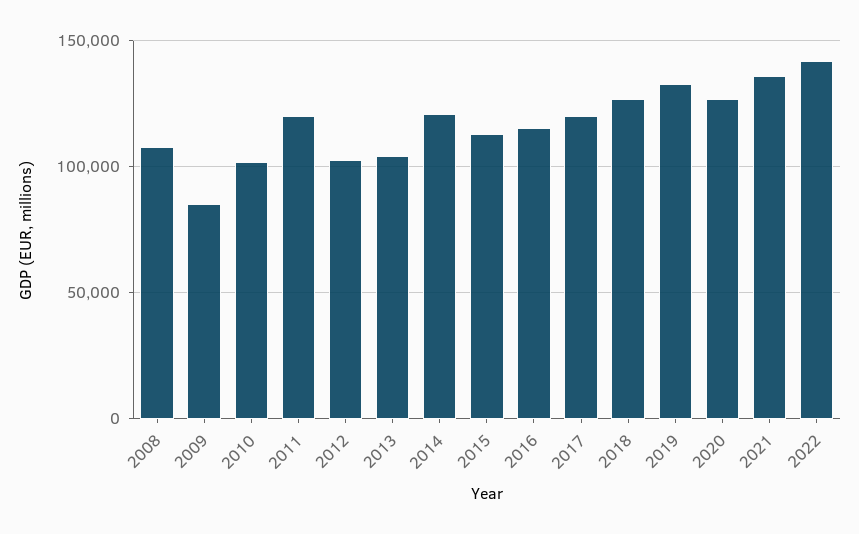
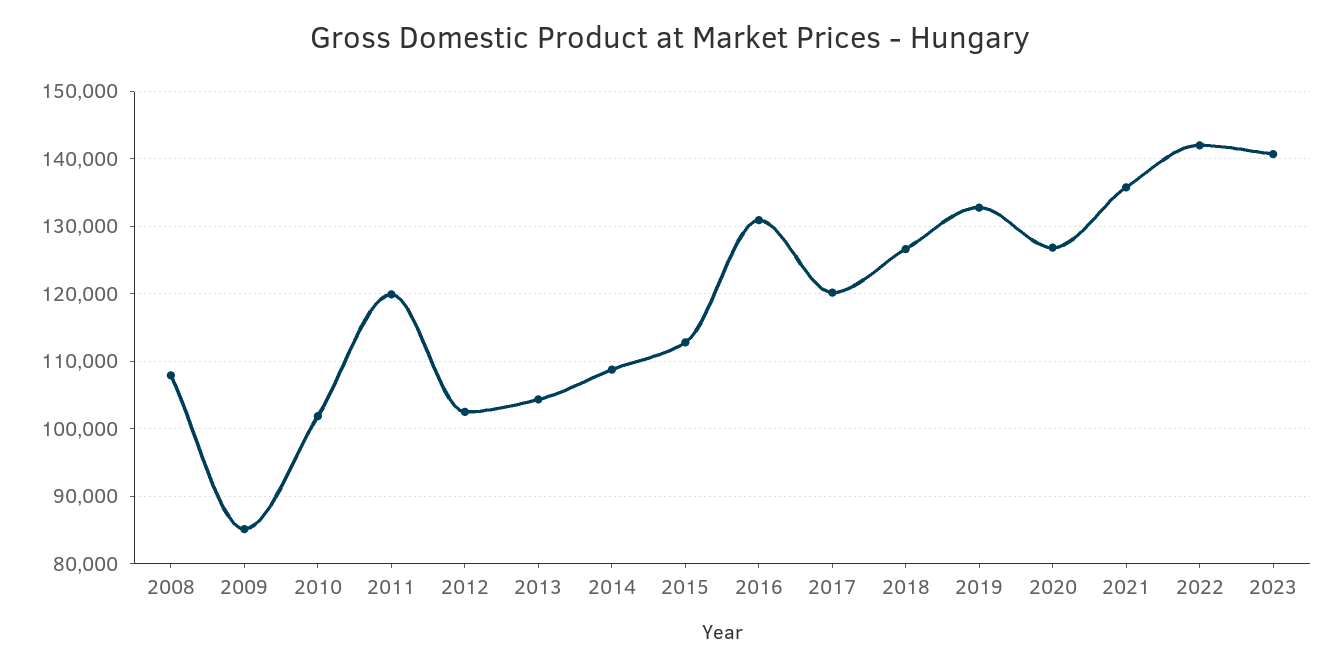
2014: 120000 -> 109000
2016: 115000 -> 131000
2023: none -> 141000

